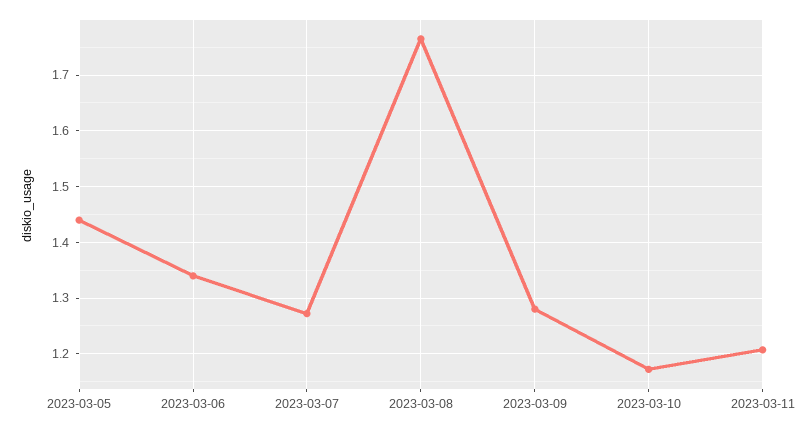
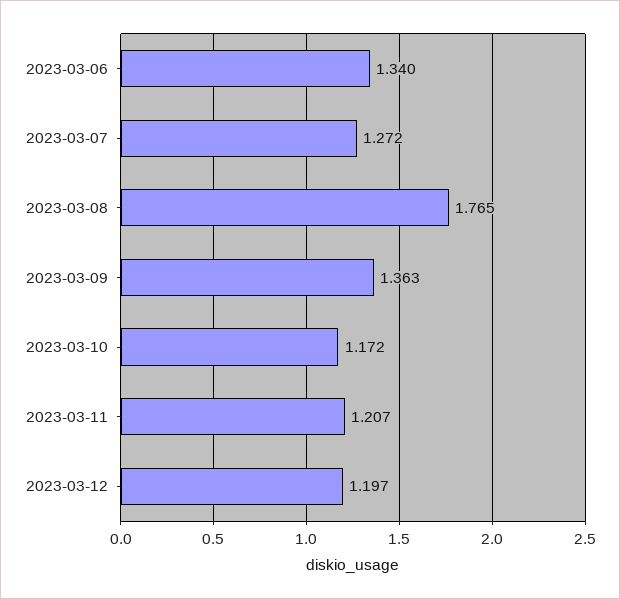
2023-03-05: 1.44 -> none
2023-03-09: 1.28 -> 1.363
2023-03-12: none -> 1.197

